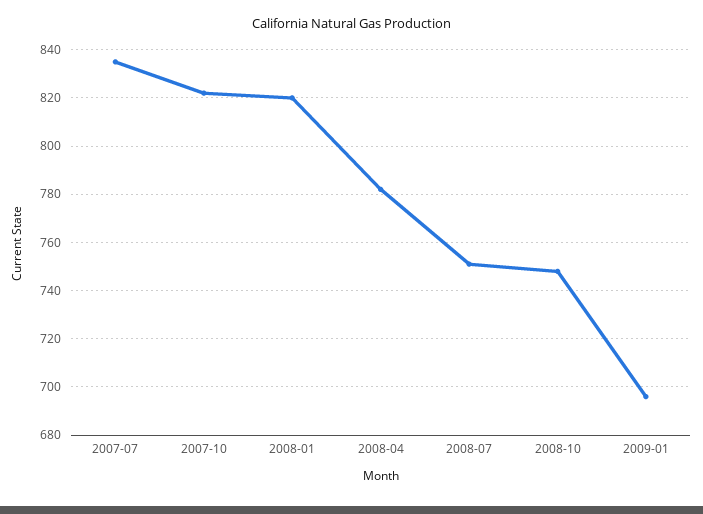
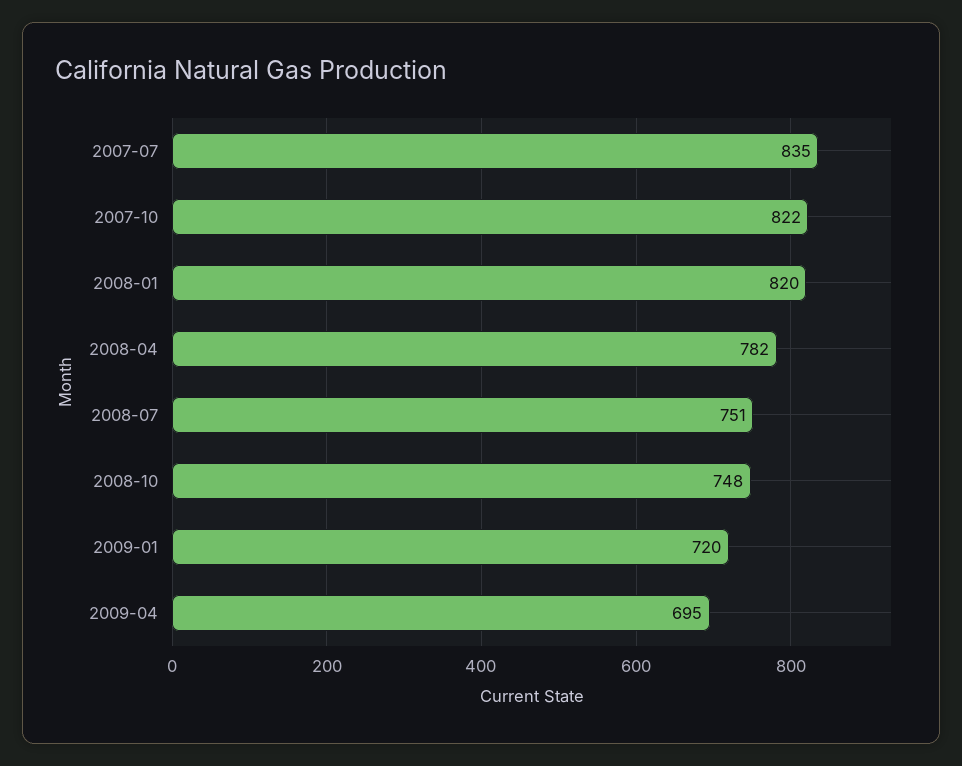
2009-01: 695 -> 720
2009-04: none -> 695

